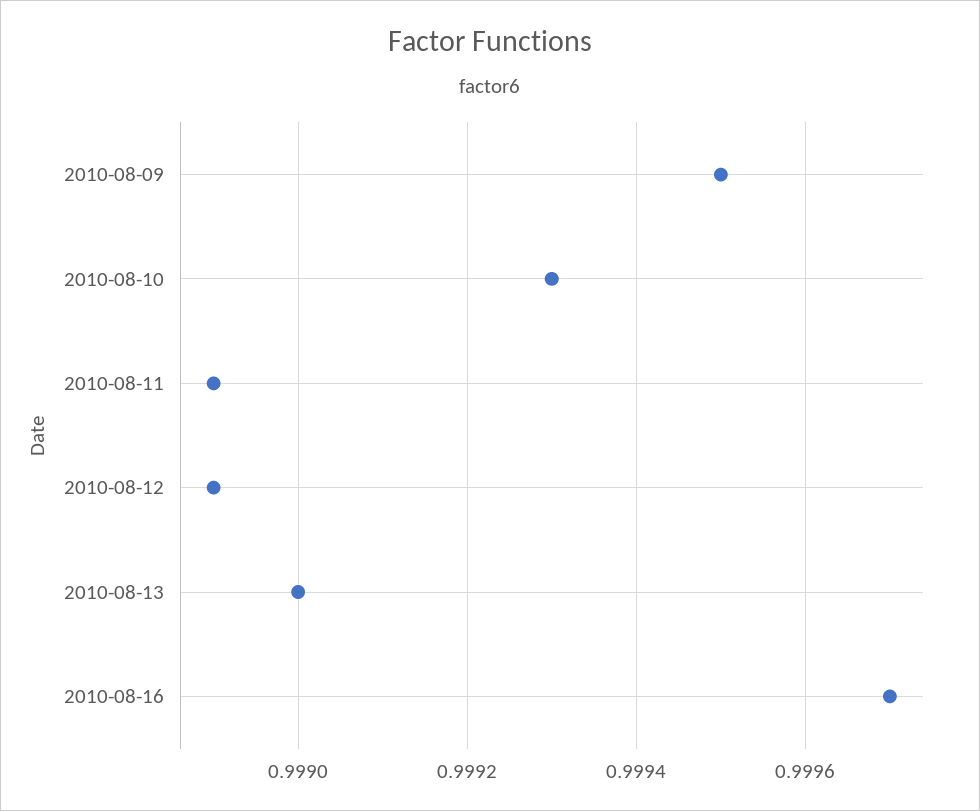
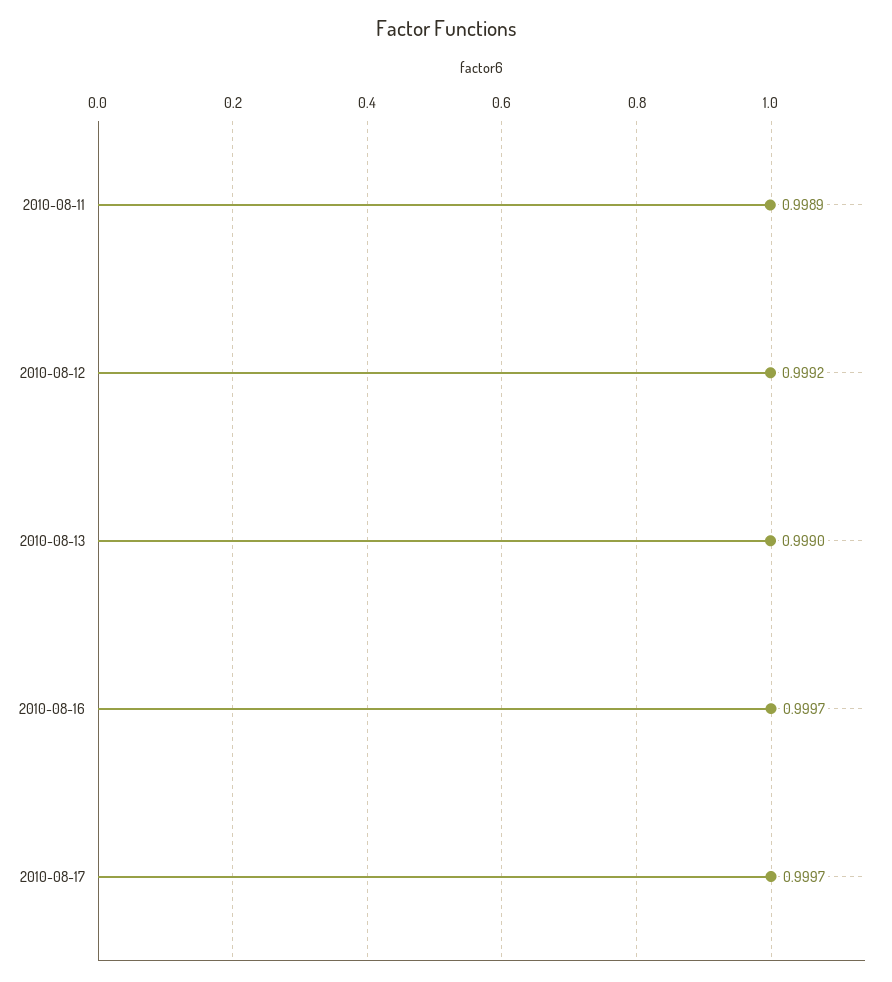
2010-08-09: 0.9995 -> none
2010-08-10: 0.9993 -> none
2010-08-12: 0.9989 -> 0.9992
2010-08-17: none -> 0.9997

